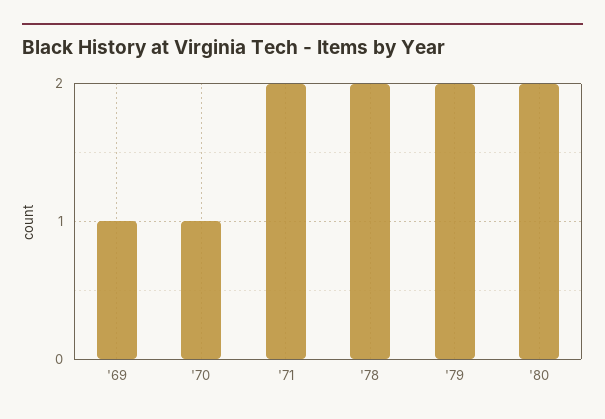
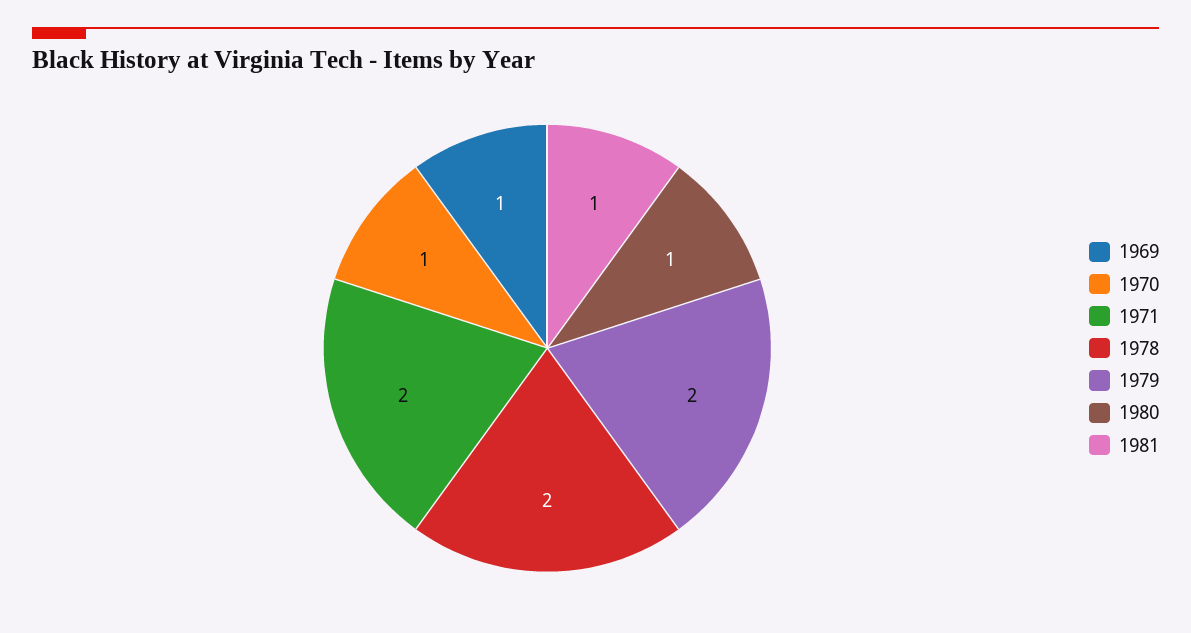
'80: 2 -> 1
1981: none -> 1

